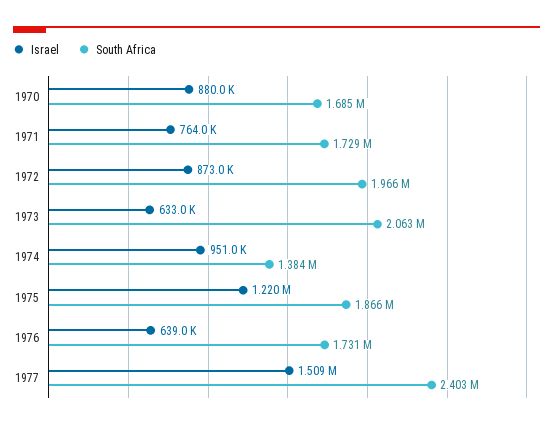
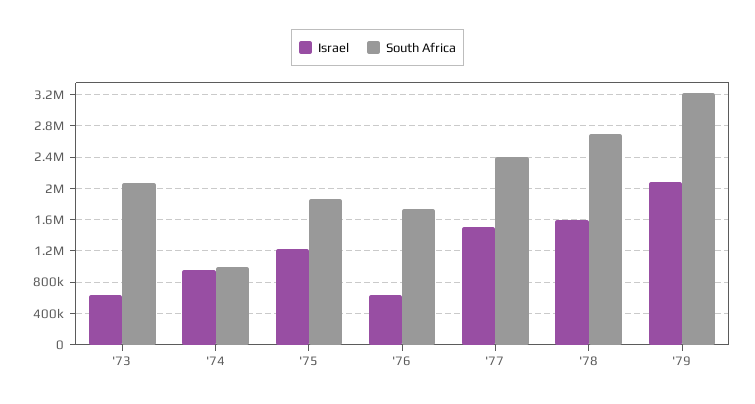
Israel, 1970: 880000 -> none
South Africa, 1970: 1685000 -> none
Israel, 1971: 764000 -> none
South Africa, 1971: 1729000 -> none
Israel, 1972: 873000 -> none
South Africa, 1972: 1966000 -> none
South Africa, 1974: 1384000 -> 1000000
Israel, '78: none -> 1600000
South Africa, '78: none -> 2700000
Israel, '79: none -> 2100000
South Africa, '79: none -> 3200000

